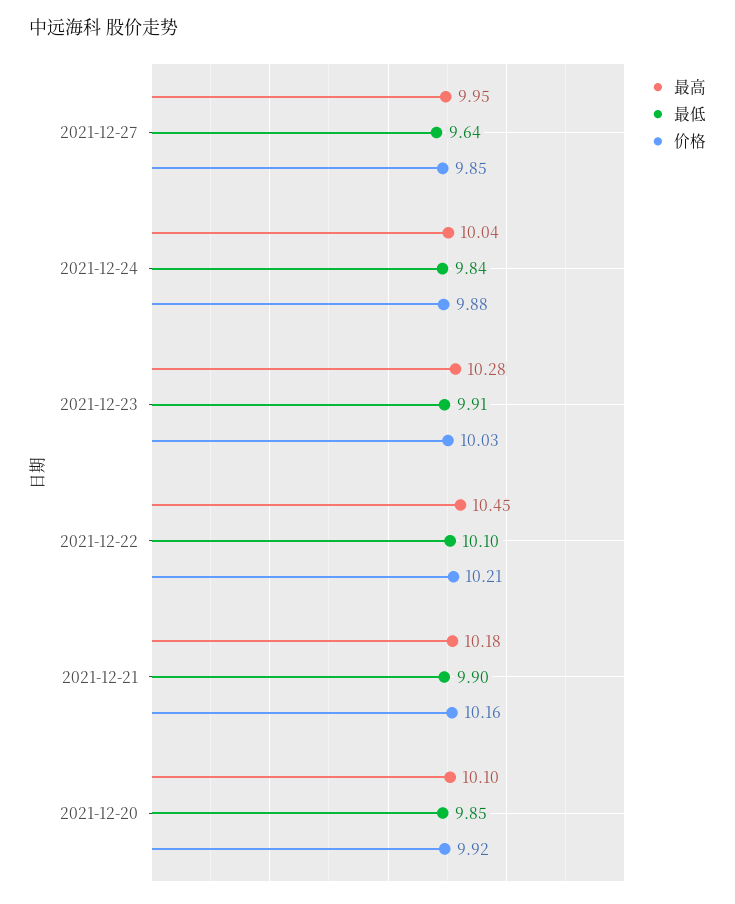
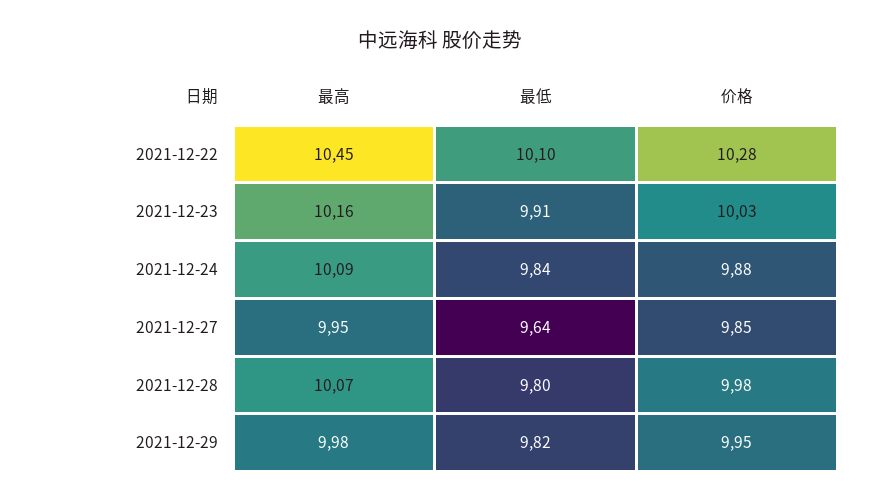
最高, 2021-12-24: 10.04 -> 10.09
最高, 2021-12-23: 10.28 -> 10.16
价格, 2021-12-22: 10.21 -> 10.28
最高, 2021-12-21: 10.18 -> none
最低, 2021-12-21: 9.9 -> none
价格, 2021-12-21: 10.16 -> none
最高, 2021-12-20: 10.1 -> none
最低, 2021-12-20: 9.85 -> none
价格, 2021-12-20: 9.92 -> none
最高, 2021-12-28: none -> 10.07
最低, 2021-12-28: none -> 9.8
价格, 2021-12-28: none -> 9.98
最高, 2021-12-29: none -> 9.98
最低, 2021-12-29: none -> 9.82
价格, 2021-12-29: none -> 9.95

